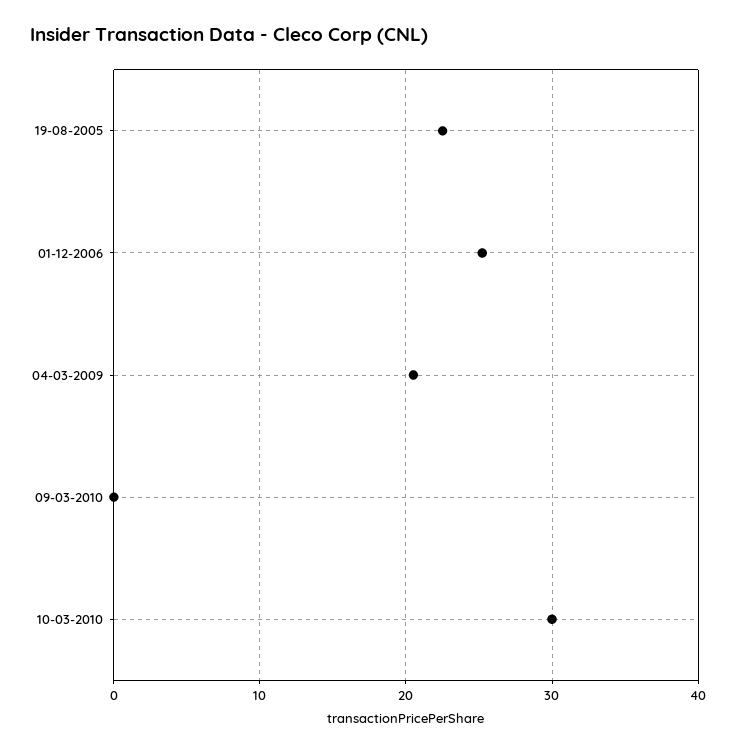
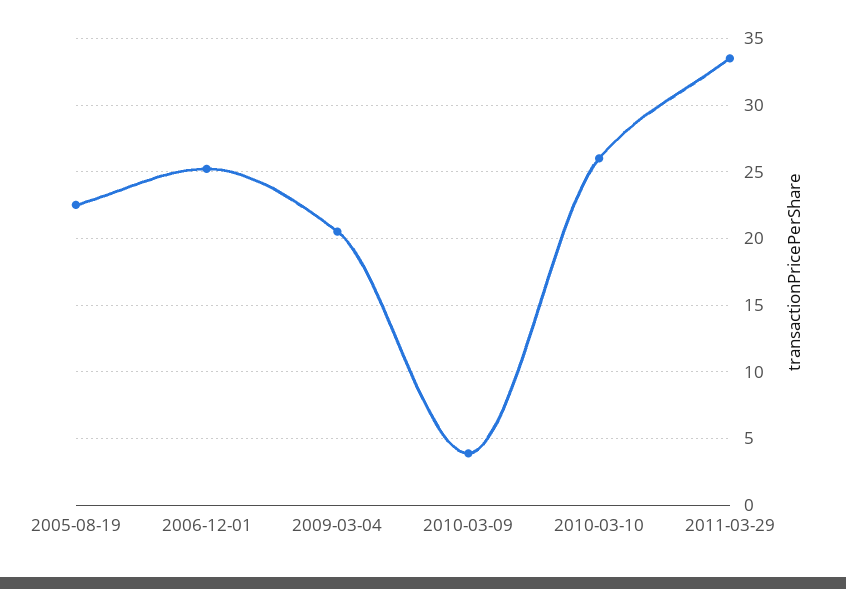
09-03-2010: 0 -> 4
10-03-2010: 30 -> 26
2011-03-29: none -> 33.5

